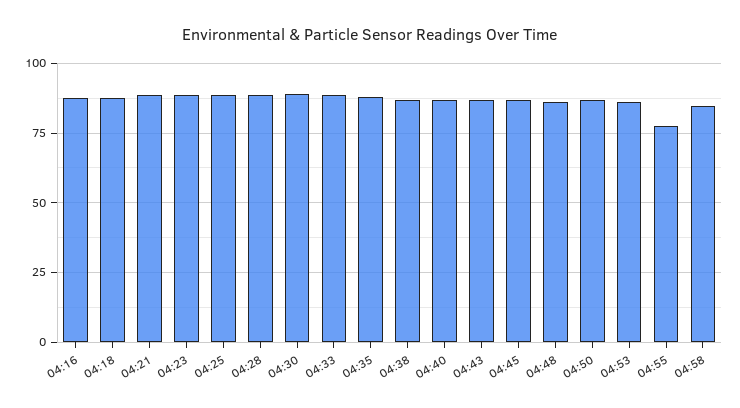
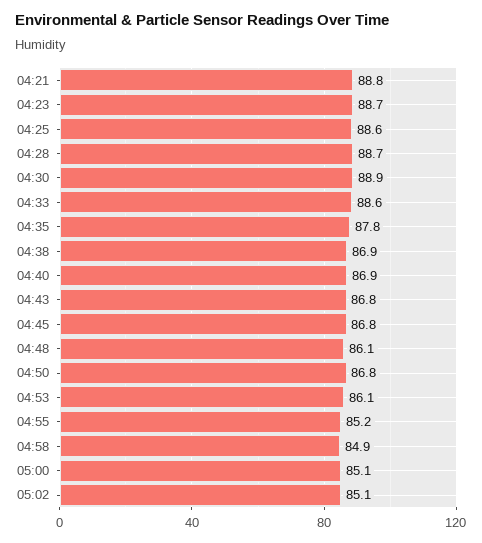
04:16: 87.5 -> none
04:18: 87.5 -> none
04:55: 77.5 -> 85.2
05:00: none -> 85.1
05:02: none -> 85.1

